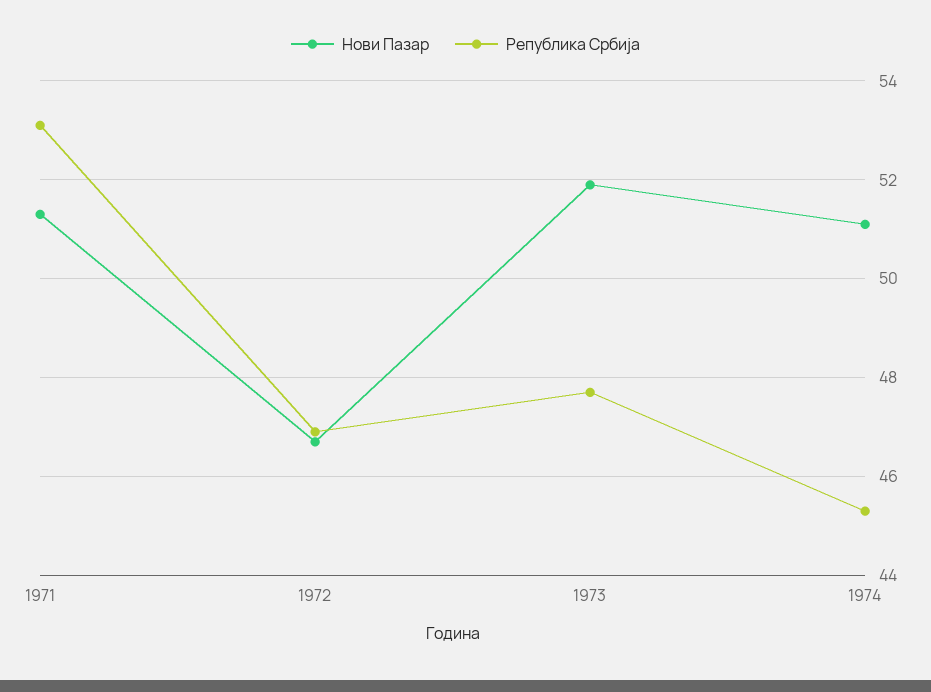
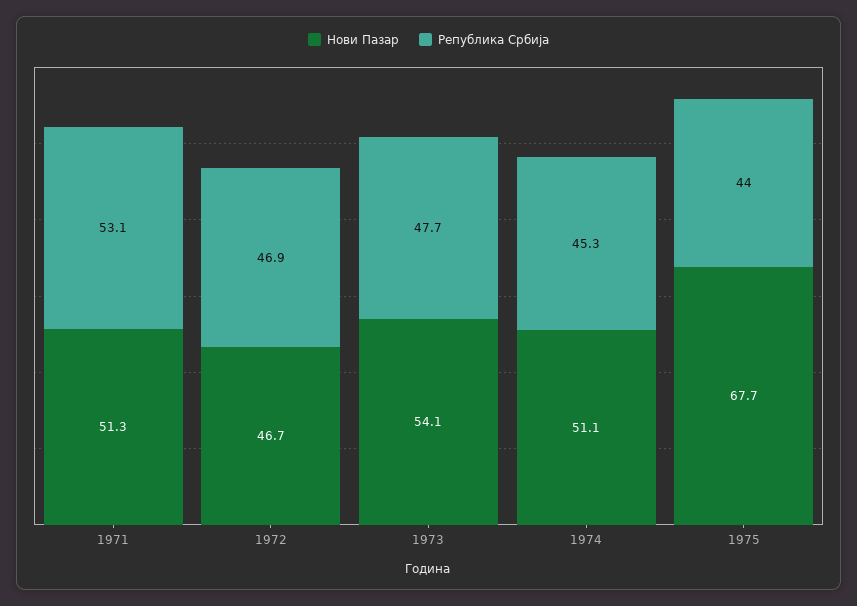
Нови Пазар, 1973: 52 -> 54.1
Нови Пазар, 1975: none -> 67.7
Република Србија, 1975: none -> 44

